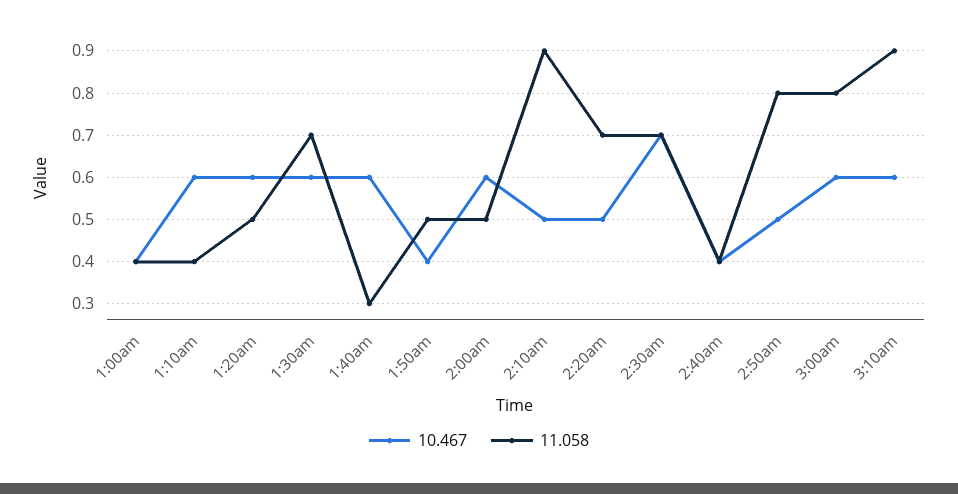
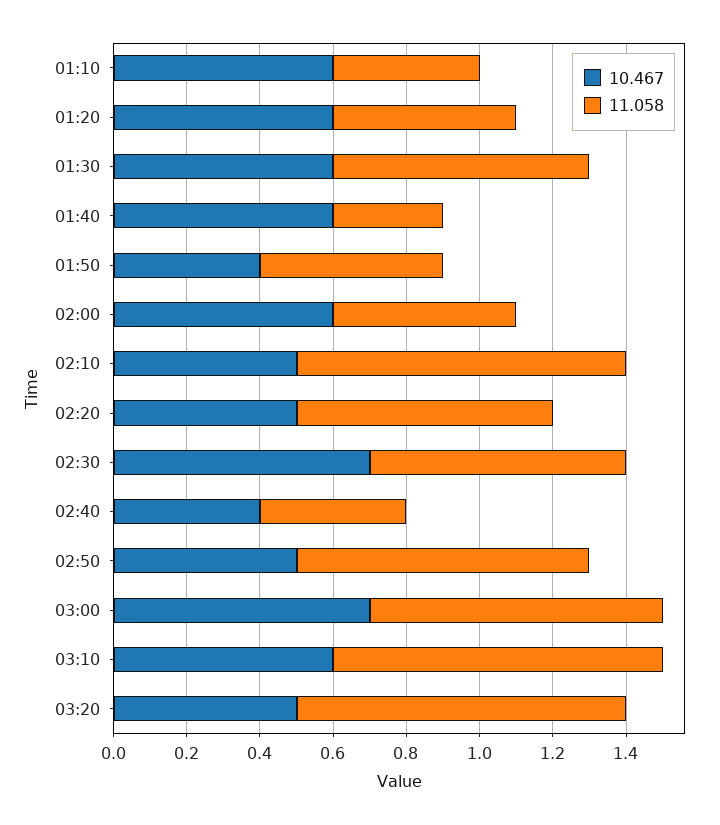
10.467, 1:00am: 0.4 -> none
11.058, 1:00am: 0.4 -> none
10.467, 3:00am: 0.6 -> 0.7
10.467, 03:20: none -> 0.5
11.058, 03:20: none -> 0.9

